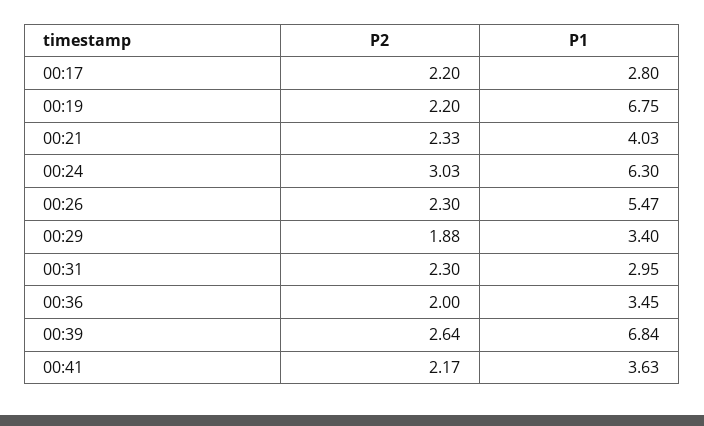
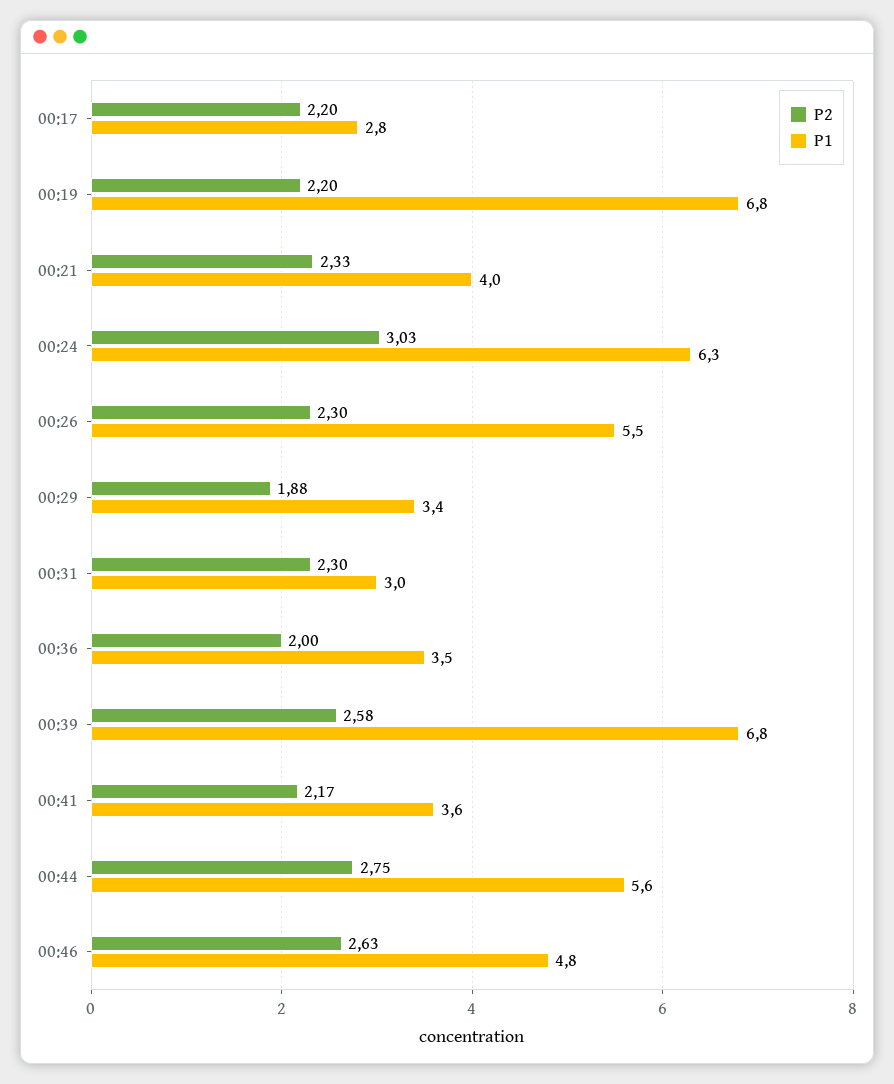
P2, 00:39: 2.64 -> 2.58
P2, 00:44: none -> 2.75
P1, 00:44: none -> 5.6
P2, 00:46: none -> 2.63
P1, 00:46: none -> 4.8

